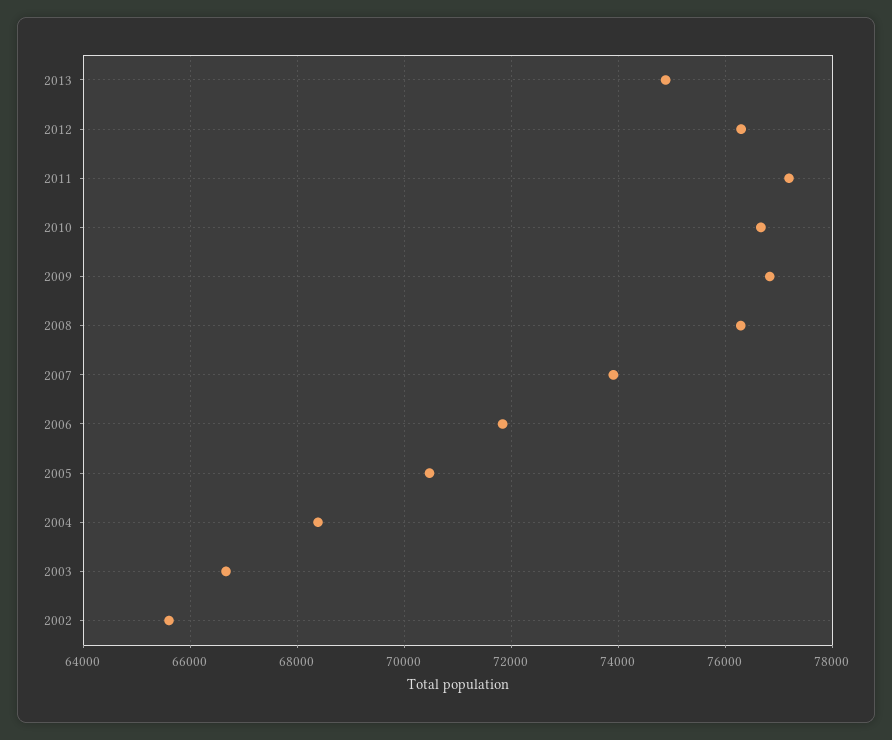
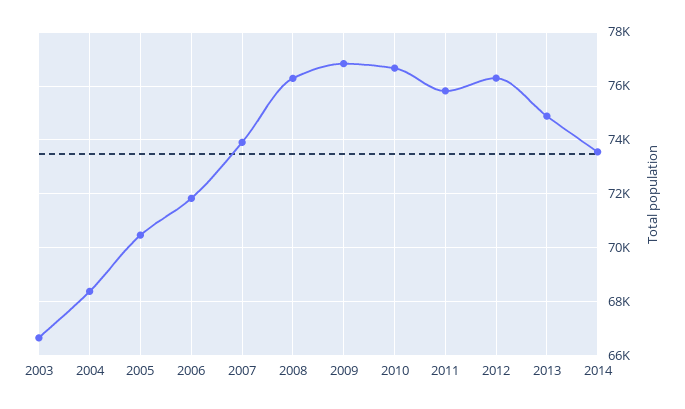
2011: 77200 -> 75750
2002: 65600 -> none
2014: none -> 73500

